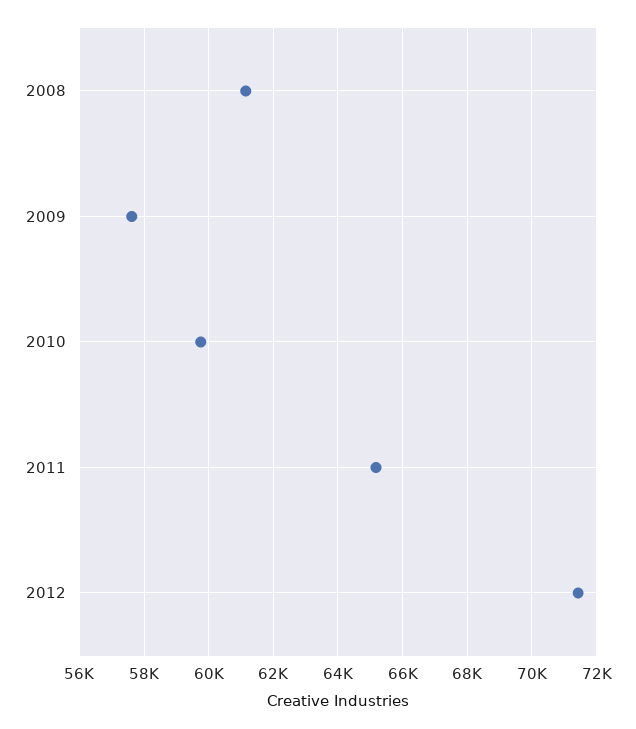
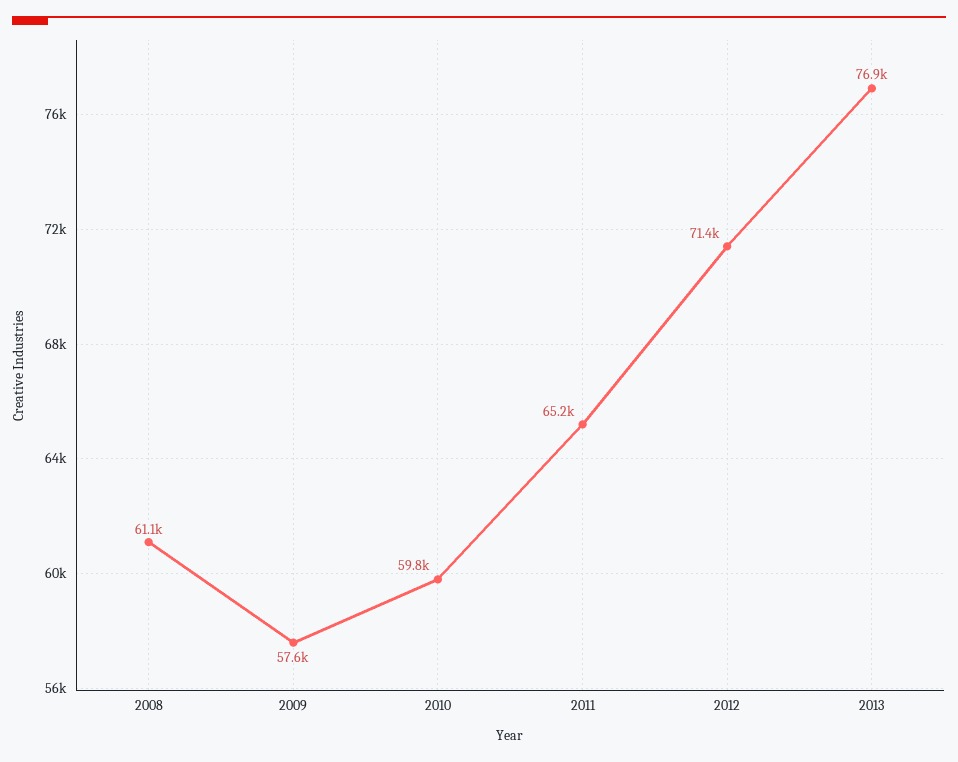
2013: none -> 76900

